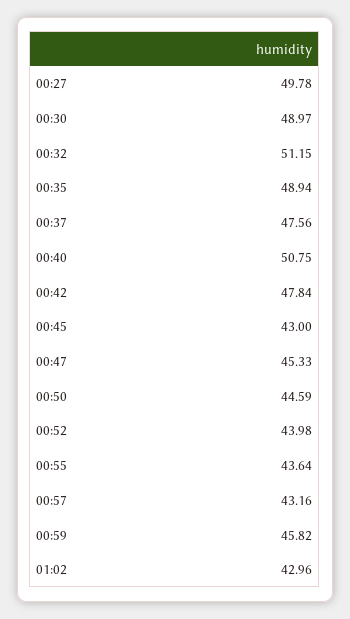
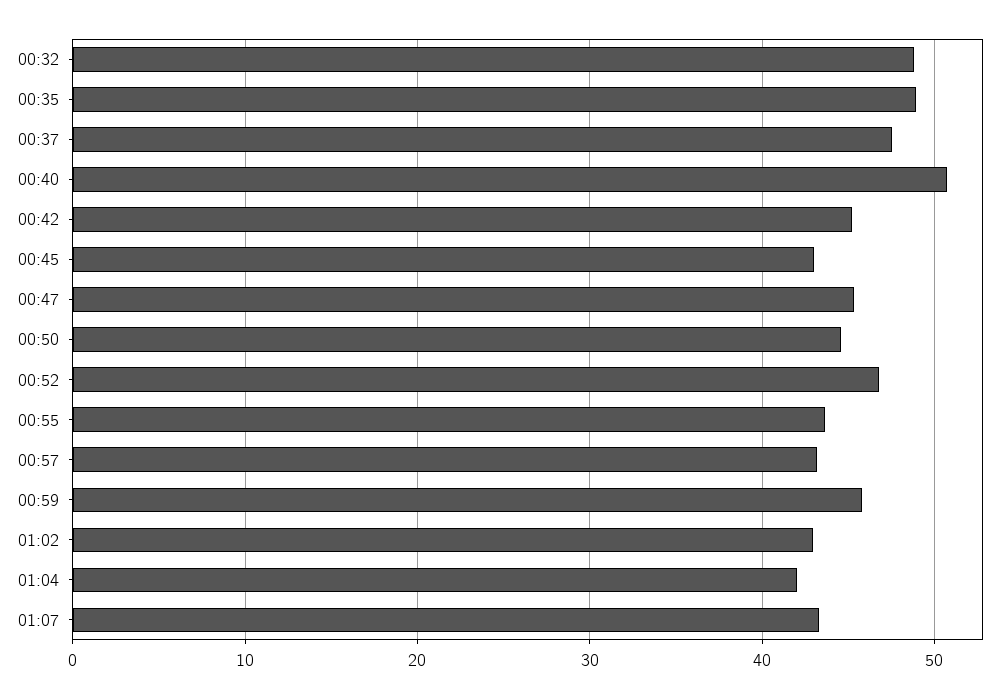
00:27: 49.78 -> none
00:30: 48.97 -> none
00:32: 51.15 -> 49
00:42: 47.84 -> 45
00:52: 43.98 -> 47
01:04: none -> 42
01:07: none -> 43

